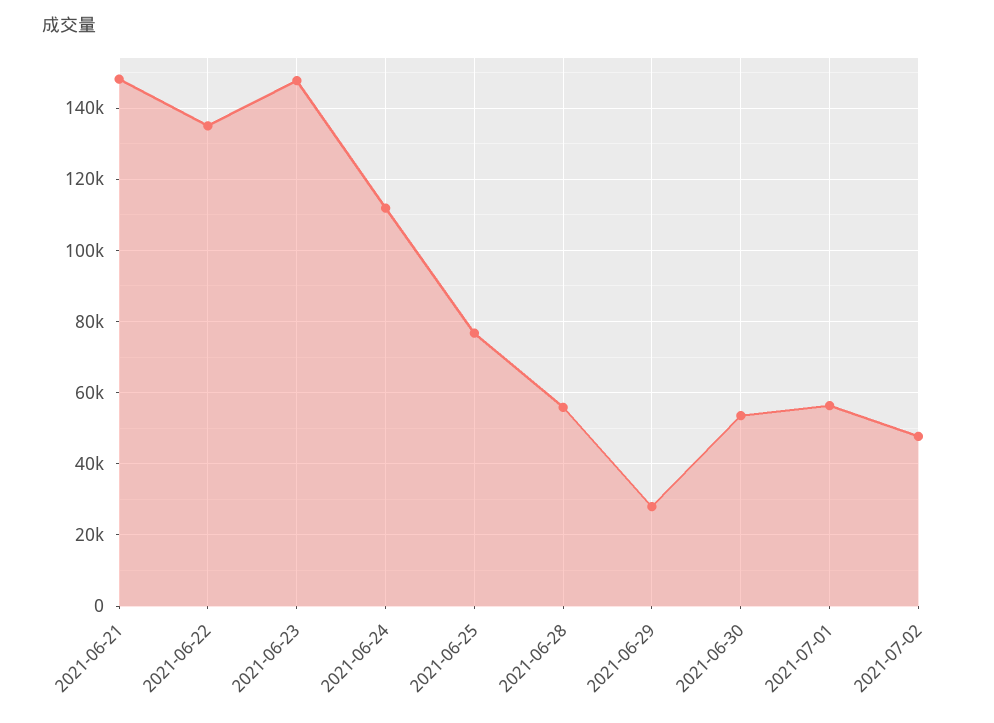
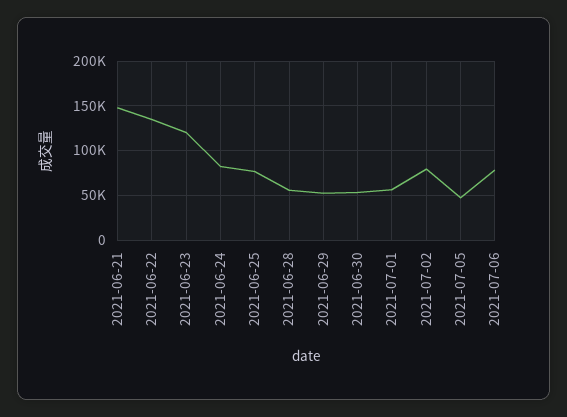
2021-06-23: 148000 -> 120000
2021-06-24: 112000 -> 80000
2021-06-29: 28000 -> 50000
2021-07-02: 48000 -> 80000
2021-07-05: none -> 50000
2021-07-06: none -> 80000

